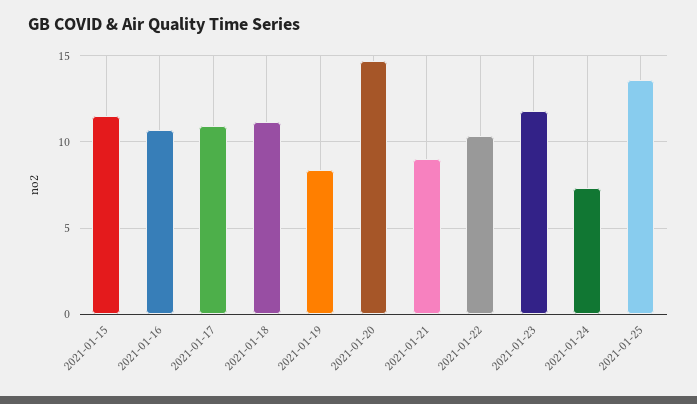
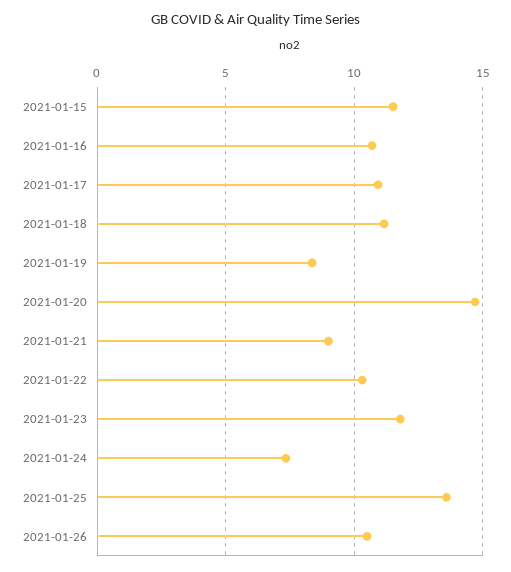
2021-01-26: none -> 10.5

